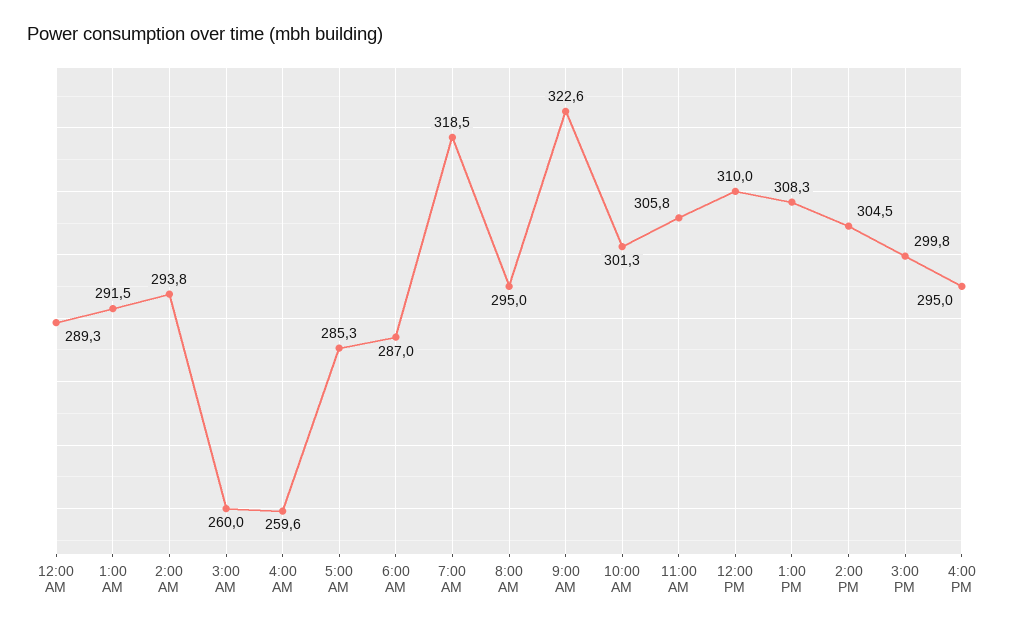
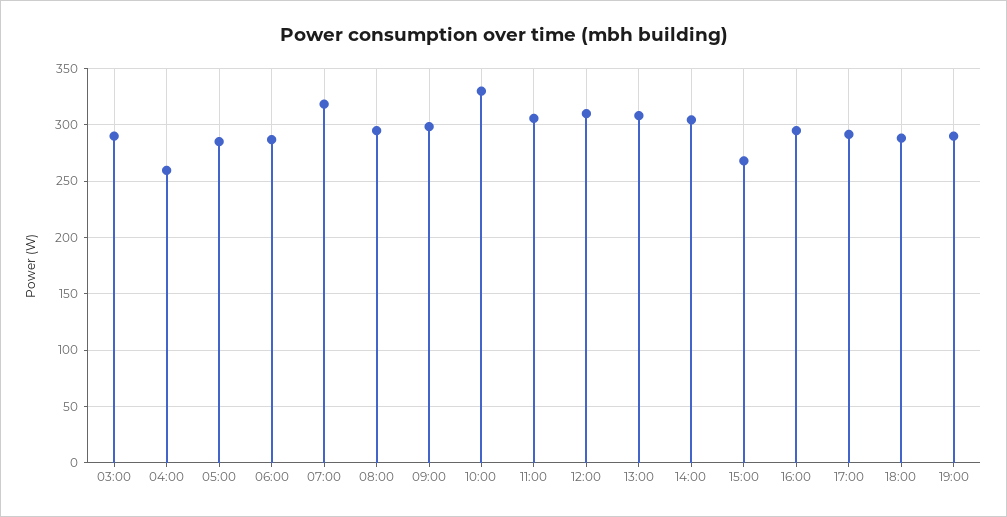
12:00 AM: 289.3 -> none
1:00 AM: 291.5 -> none
2:00 AM: 293.8 -> none
3:00 AM: 260 -> 290
9:00 AM: 322.6 -> 300
10:00 AM: 301.3 -> 330
3:00 PM: 299.8 -> 270
17:00: none -> 290
18:00: none -> 290
19:00: none -> 290

